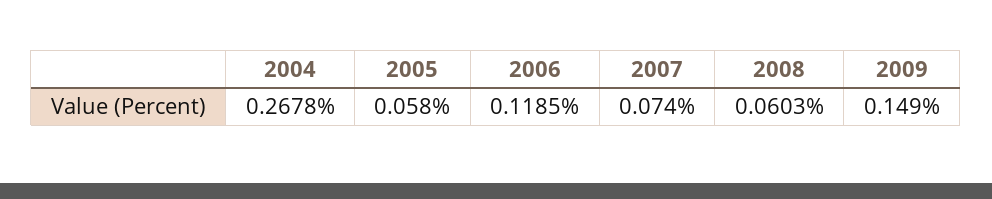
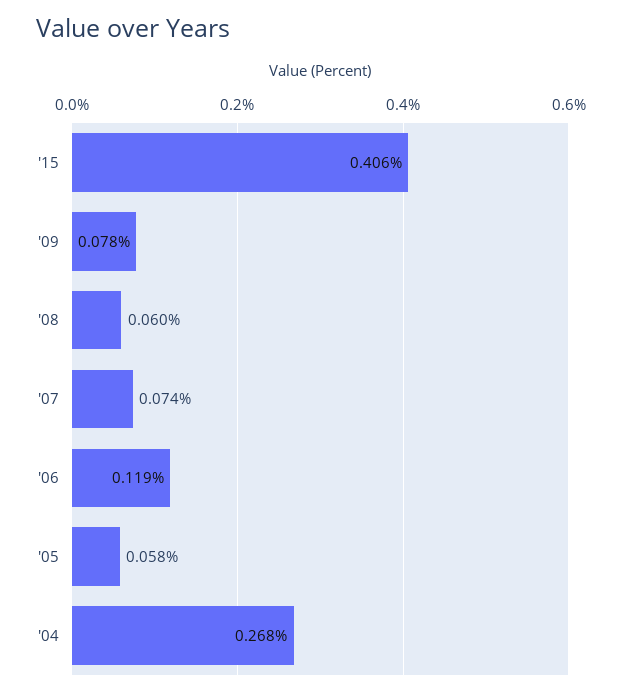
2009: 0.149 -> 0.078
'15: none -> 0.406

